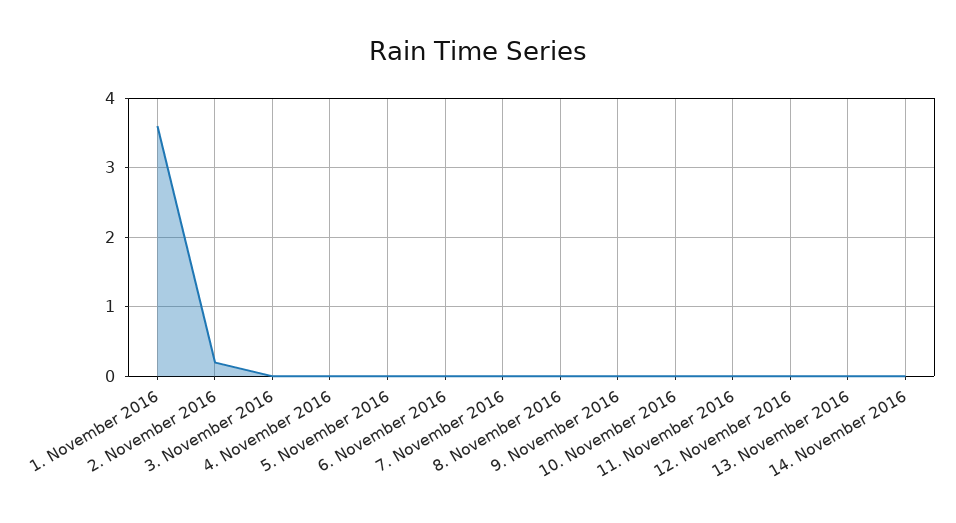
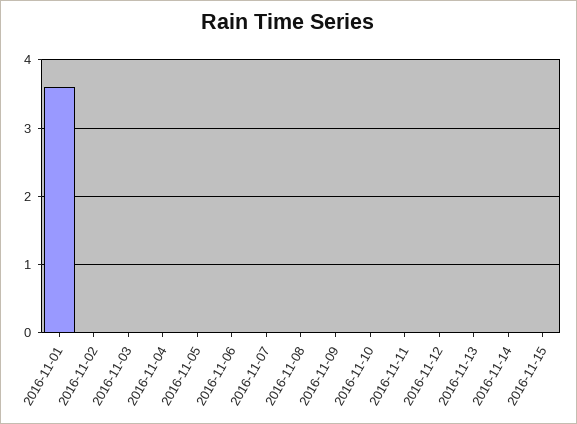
2. November 2016: 0.2 -> 0
2016-11-15: none -> 0

